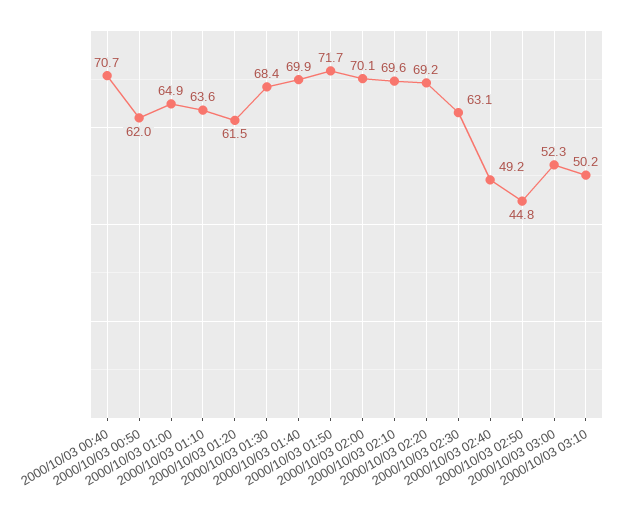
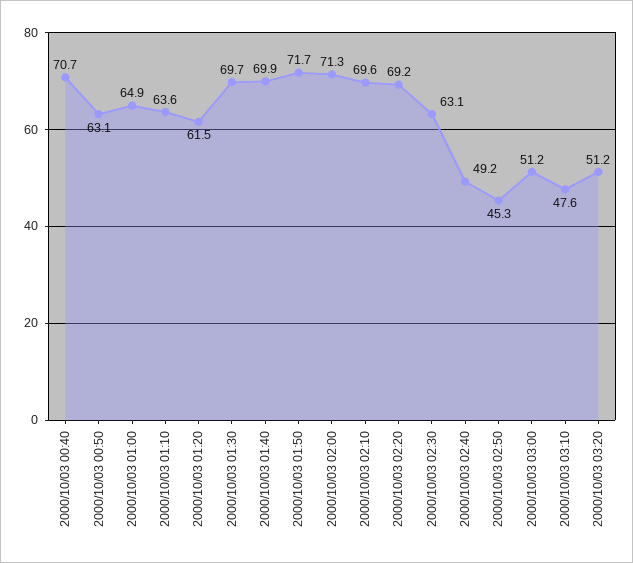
2000/10/03 00:50: 62 -> 63.1
2000/10/03 01:30: 68.4 -> 69.7
2000/10/03 02:00: 70.1 -> 71.3
2000/10/03 02:50: 44.8 -> 45.3
2000/10/03 03:00: 52.3 -> 51.2
2000/10/03 03:10: 50.2 -> 47.6
2000/10/03 03:20: none -> 51.2

